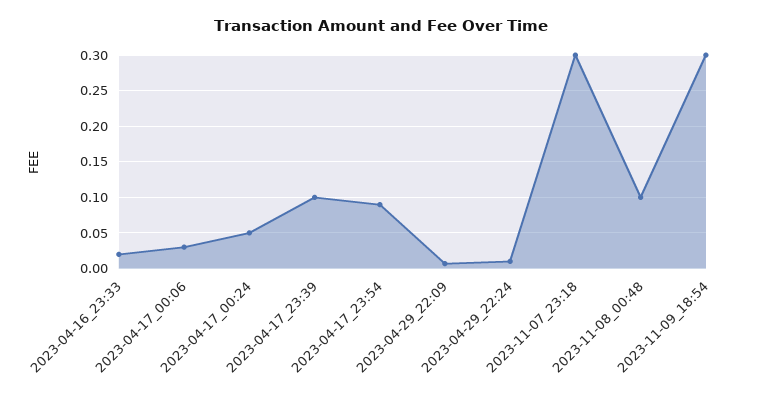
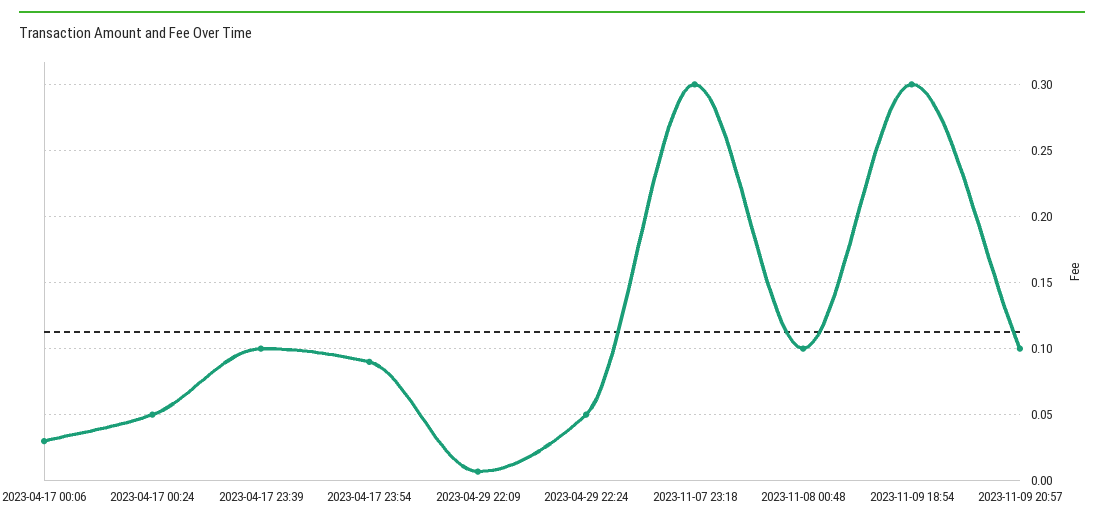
2023-04-16_23:33: 0.02 -> none
2023-04-29_22:24: 0.01 -> 0.05
2023-11-09 20:57: none -> 0.1

